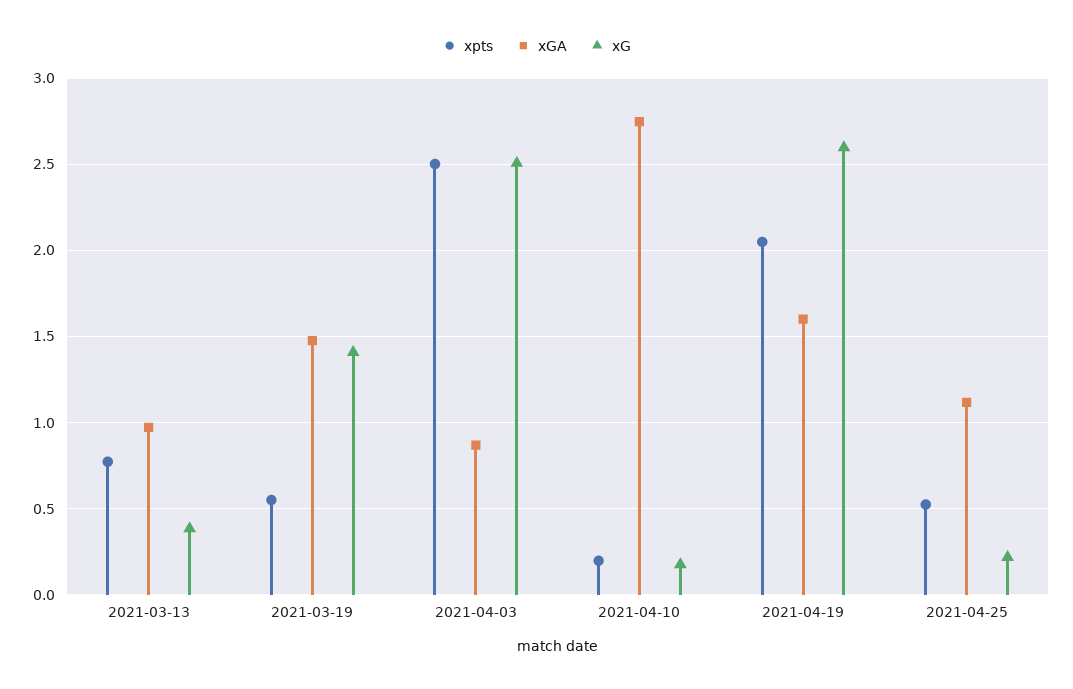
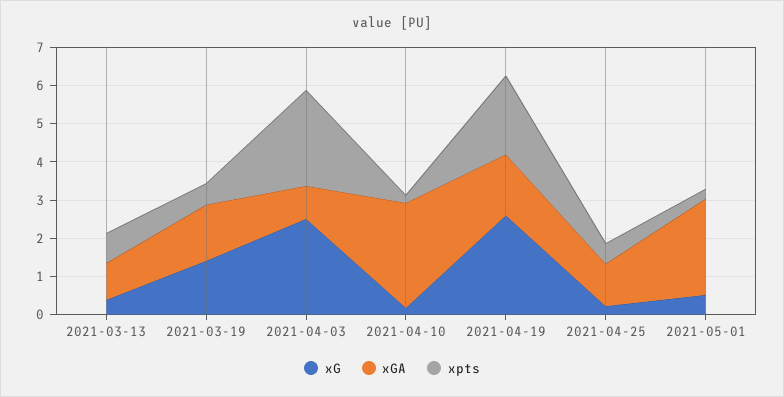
xG, 2021-05-01: none -> 0.5
xGA, 2021-05-01: none -> 2.5
xpts, 2021-05-01: none -> 0.25

